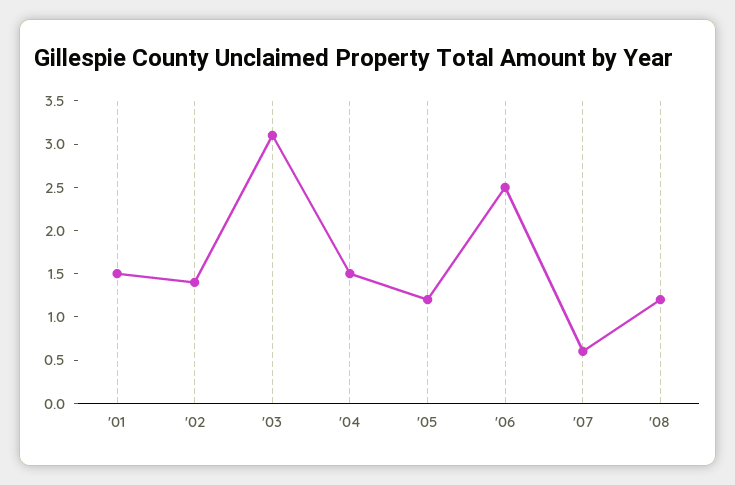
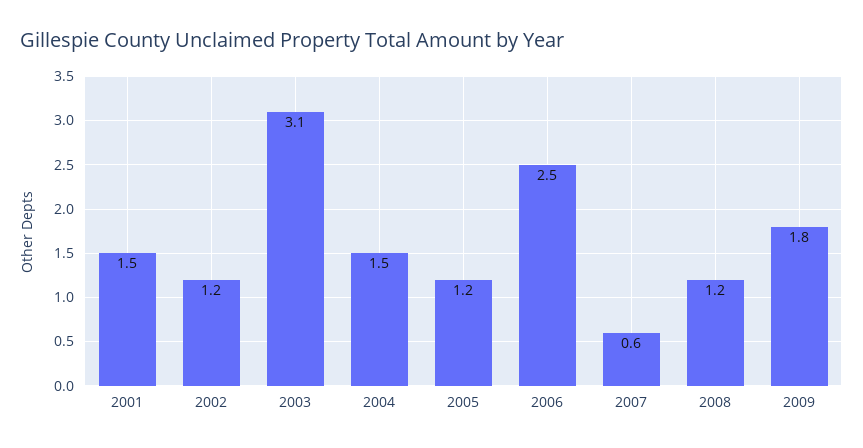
'02: 1.4 -> 1.2
2009: none -> 1.8

